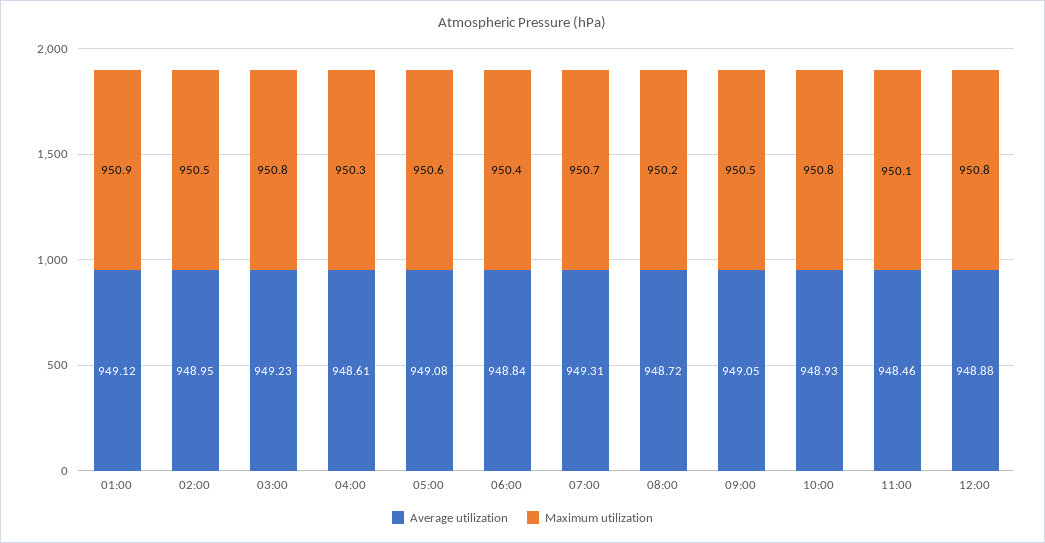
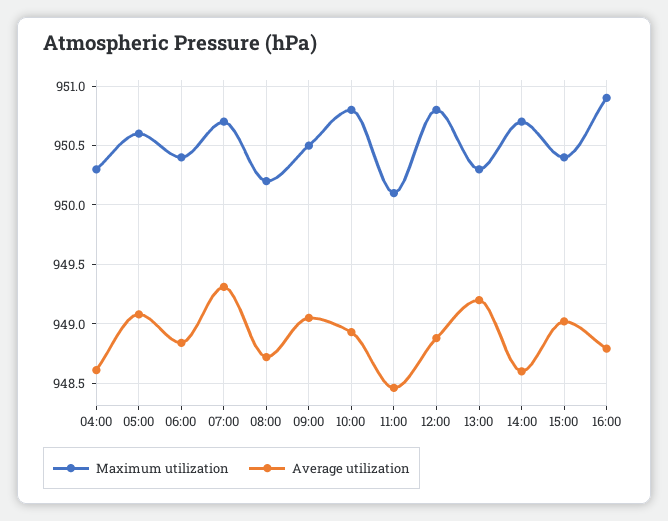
Average utilization, 01:00: 949.12 -> none
Maximum utilization, 01:00: 950.9 -> none
Average utilization, 02:00: 948.95 -> none
Maximum utilization, 02:00: 950.5 -> none
Average utilization, 03:00: 949.23 -> none
Maximum utilization, 03:00: 950.8 -> none
Maximum utilization, 13:00: none -> 950.3
Average utilization, 13:00: none -> 949.2
Maximum utilization, 14:00: none -> 950.7
Average utilization, 14:00: none -> 948.6
Maximum utilization, 15:00: none -> 950.4
Average utilization, 15:00: none -> 949
Maximum utilization, 16:00: none -> 950.9
Average utilization, 16:00: none -> 948.8

